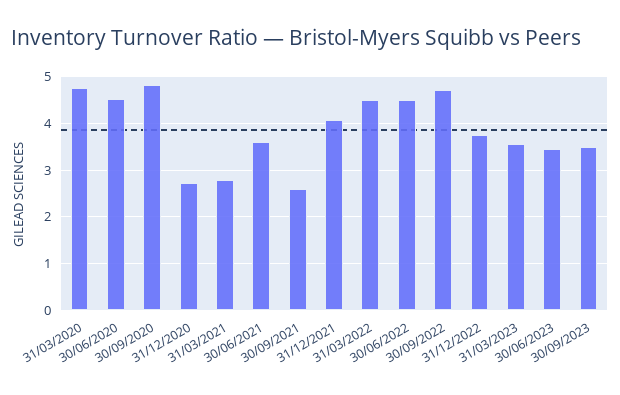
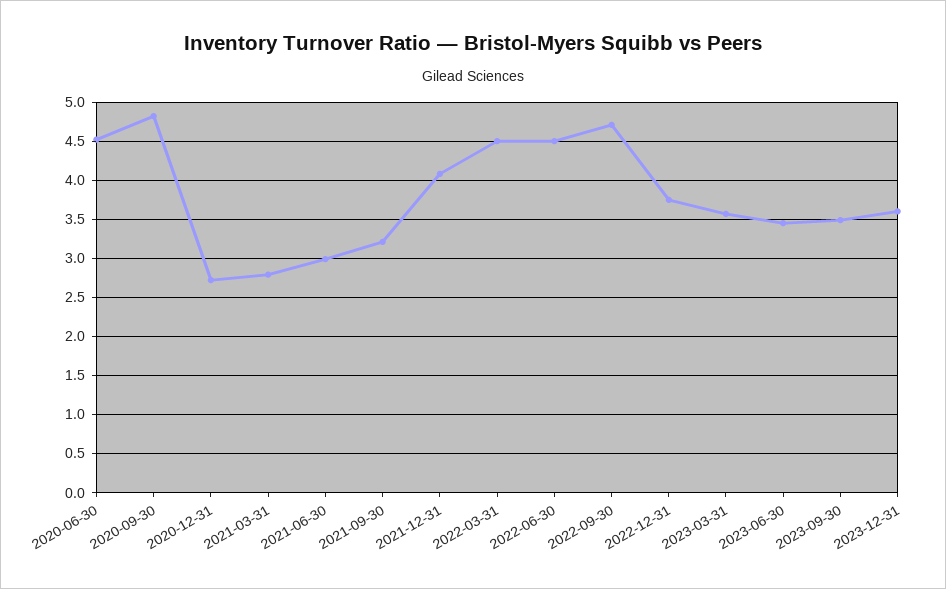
31/03/2020: 4.8 -> none
30/06/2021: 3.6 -> 3
30/09/2021: 2.6 -> 3.2
2023-12-31: none -> 3.6

